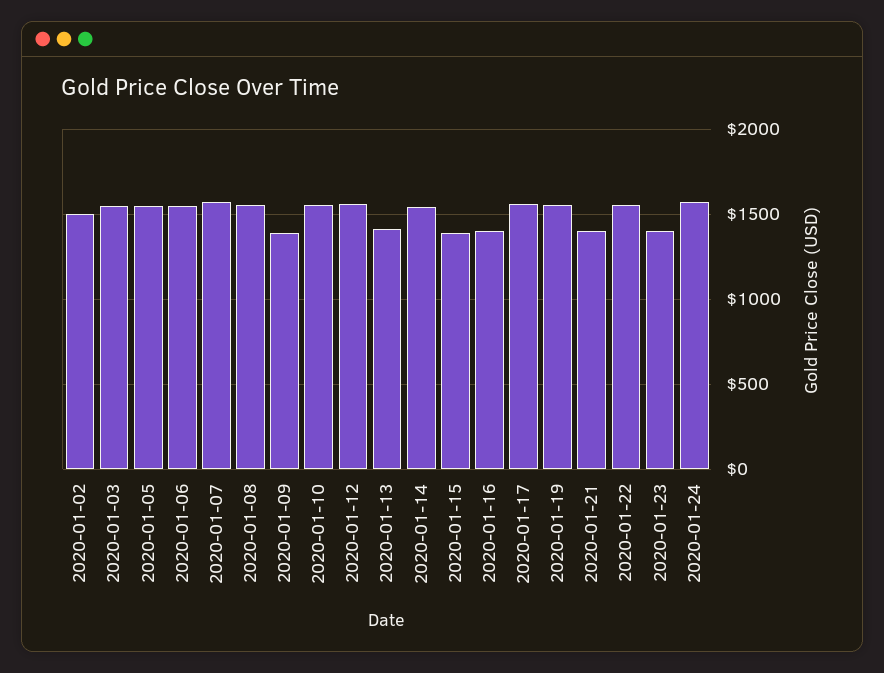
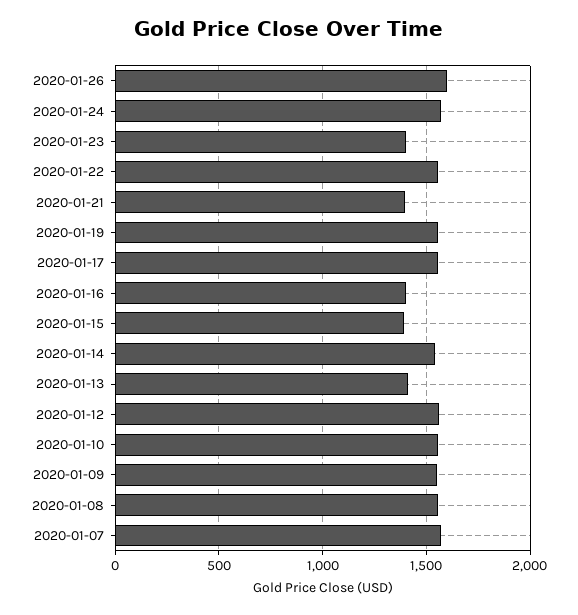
2020-01-02: 1500 -> none
2020-01-03: 1550 -> none
2020-01-05: 1550 -> none
2020-01-06: 1550 -> none
2020-01-09: 1400 -> 1550
2020-01-26: none -> 1600

